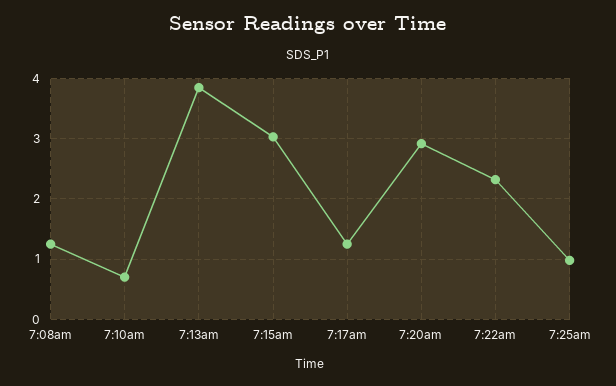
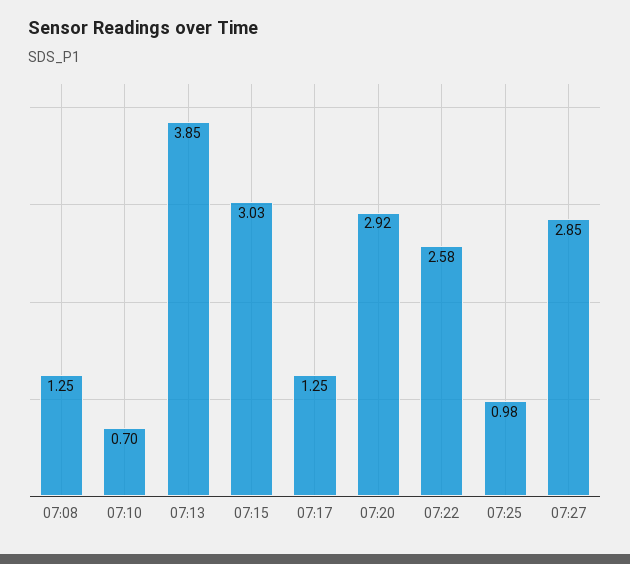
7:22am: 2.3 -> 2.58
07:27: none -> 2.85

